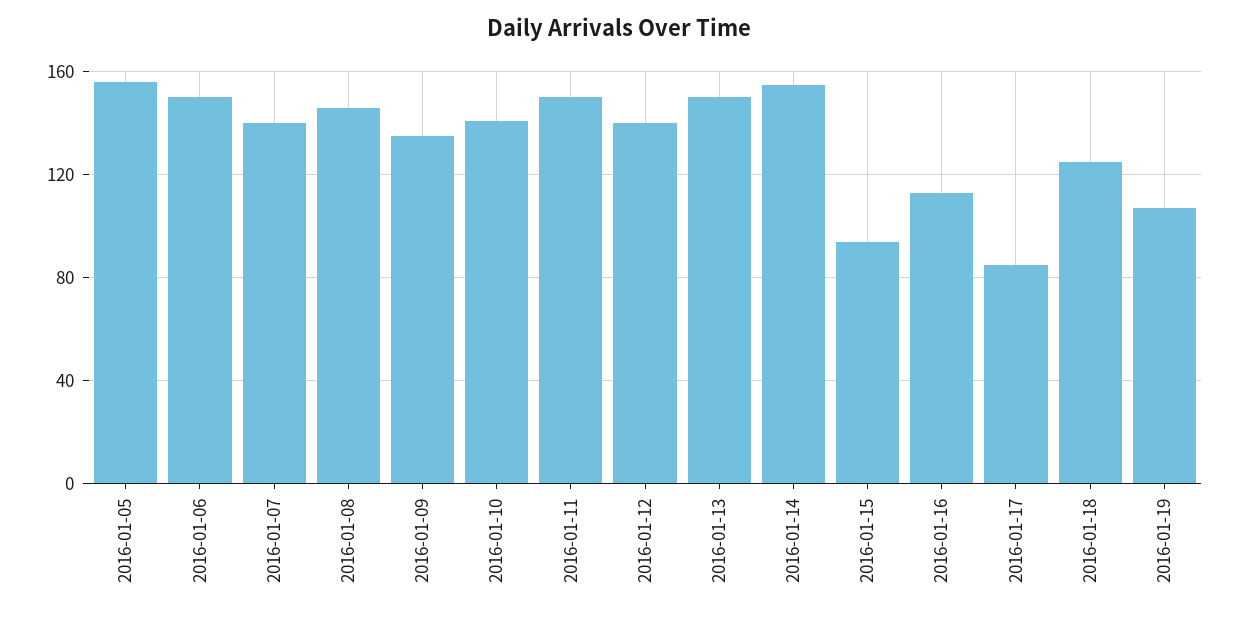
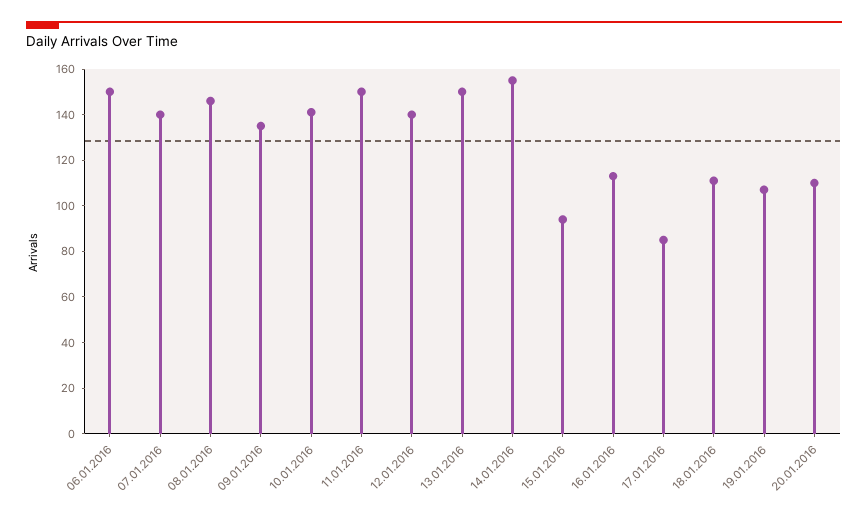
2016-01-05: 155 -> none
2016-01-18: 125 -> 110
20.01.2016: none -> 110

